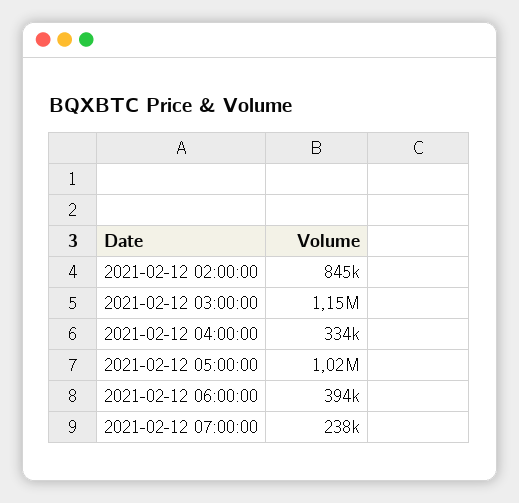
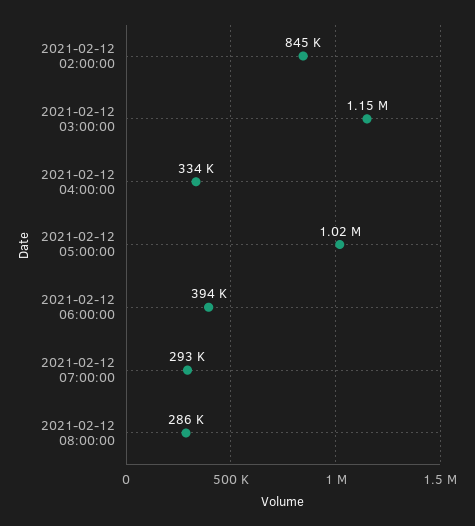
2021-02-12 07:00:00: 238000 -> 293000
2021-02-12 08:00:00: none -> 286000

